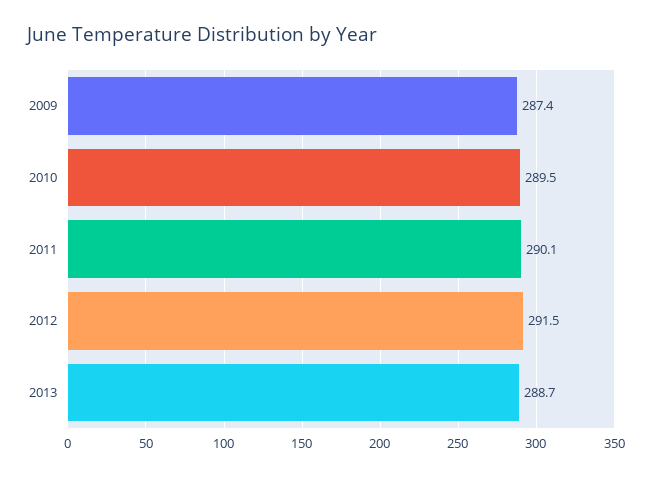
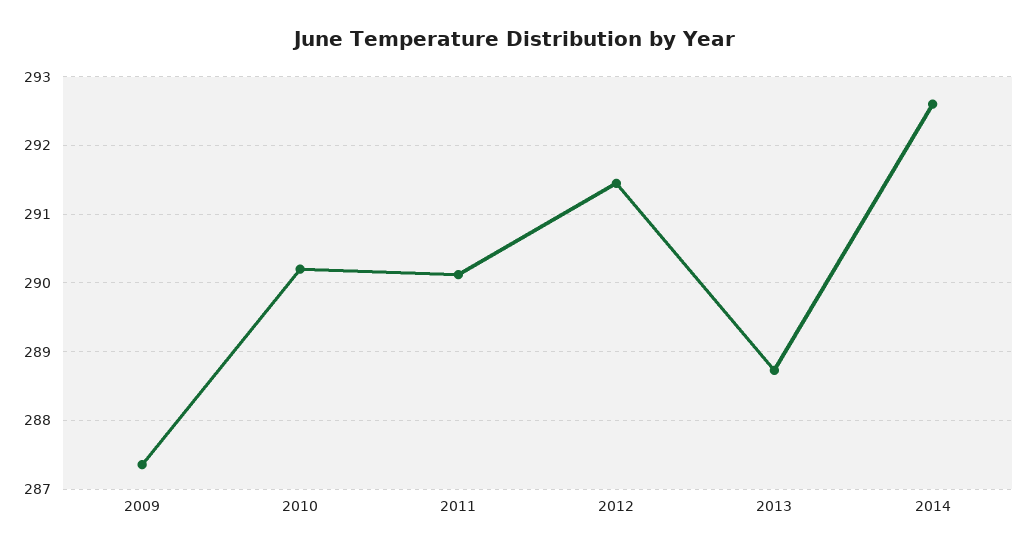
2010: 289.5 -> 290.2
2014: none -> 292.6

